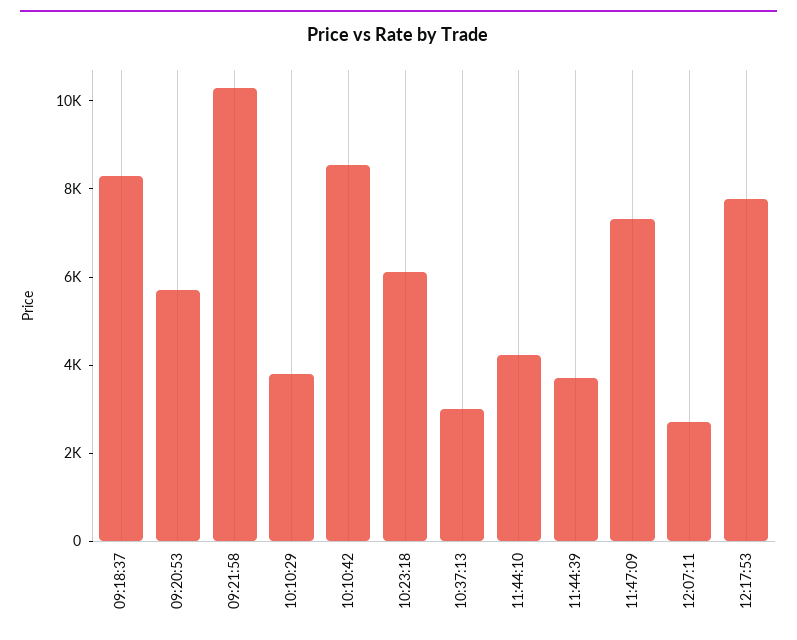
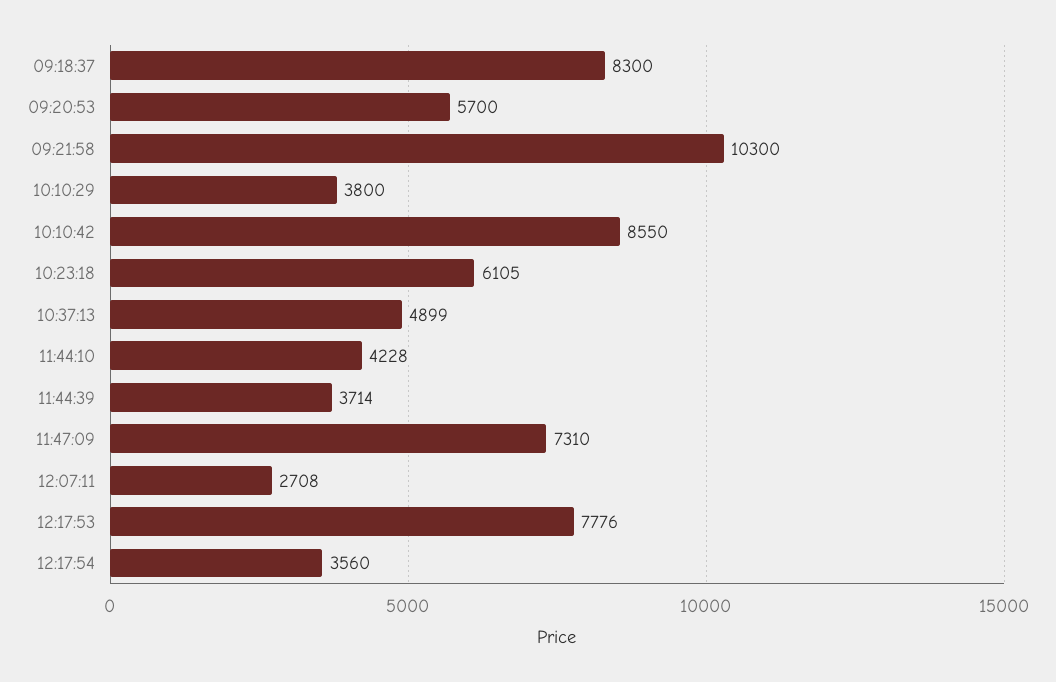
10:37:13: 3000 -> 4899
12:17:54: none -> 3560

